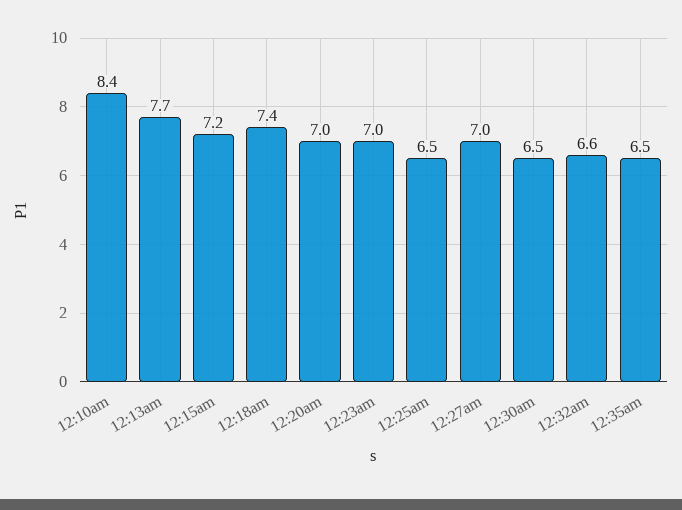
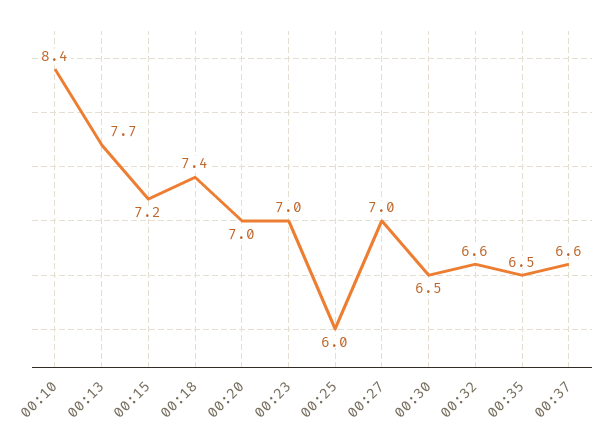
12:25am: 6.5 -> 6
00:37: none -> 6.6

